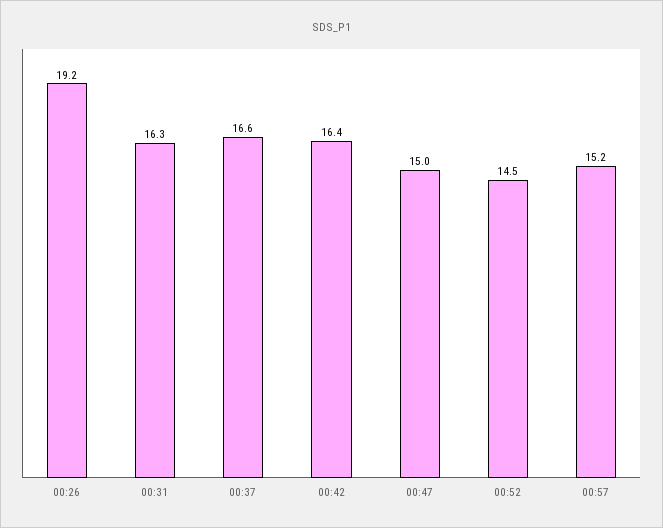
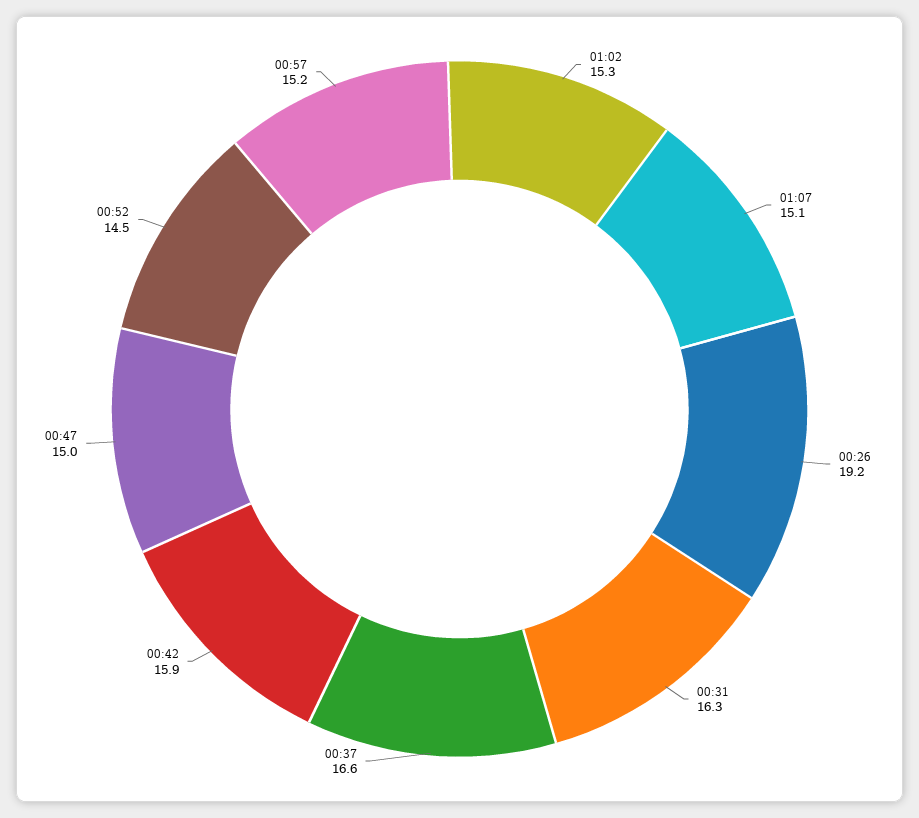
00:42: 16.4 -> 15.9
01:02: none -> 15.3
01:07: none -> 15.1

